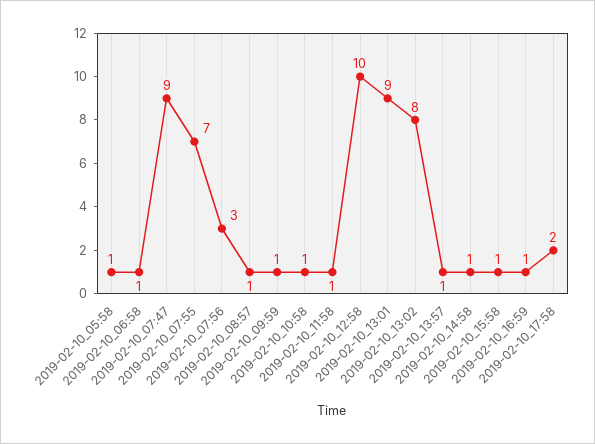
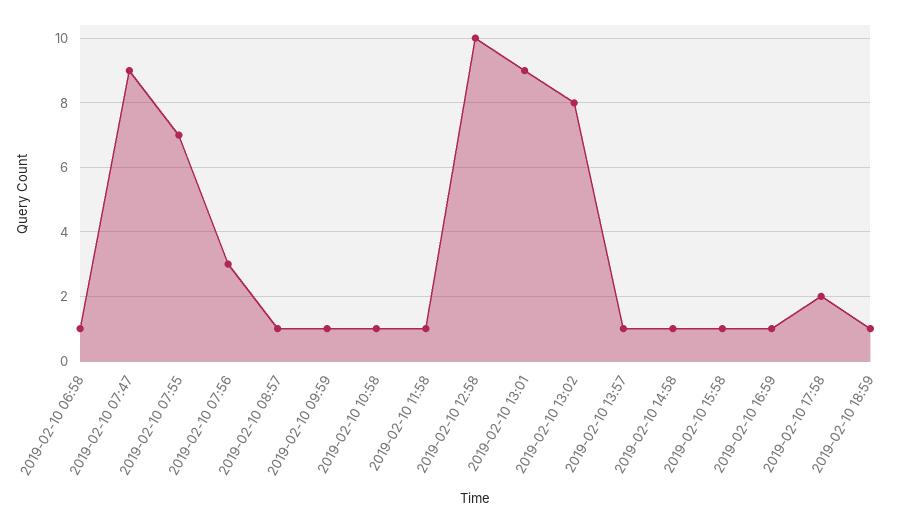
2019-02-10_05:58: 1 -> none
2019-02-10 18:59: none -> 1

